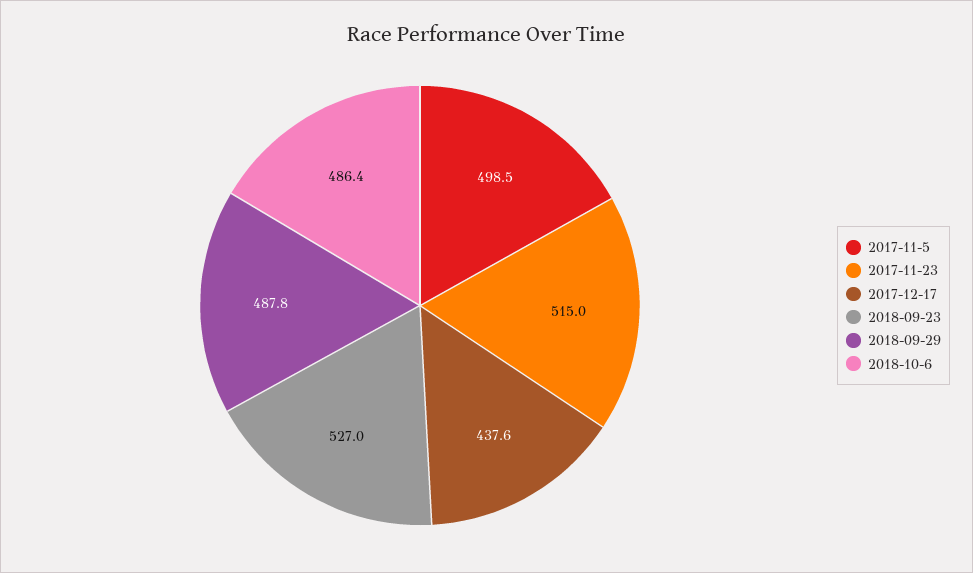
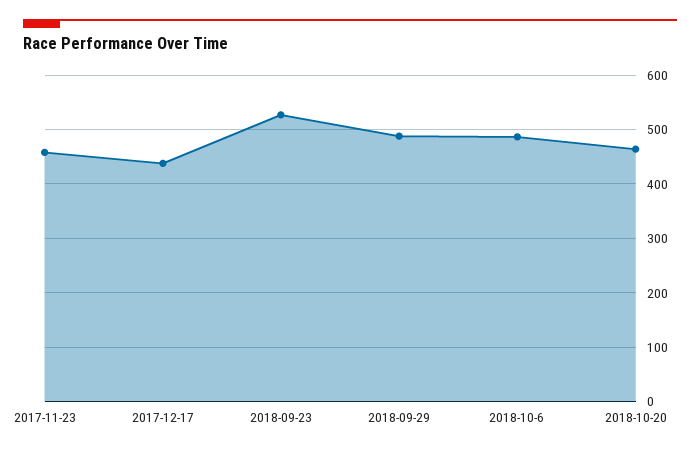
2017-11-5: 498.5 -> none
2017-11-23: 515 -> 460
2018-10-20: none -> 460

